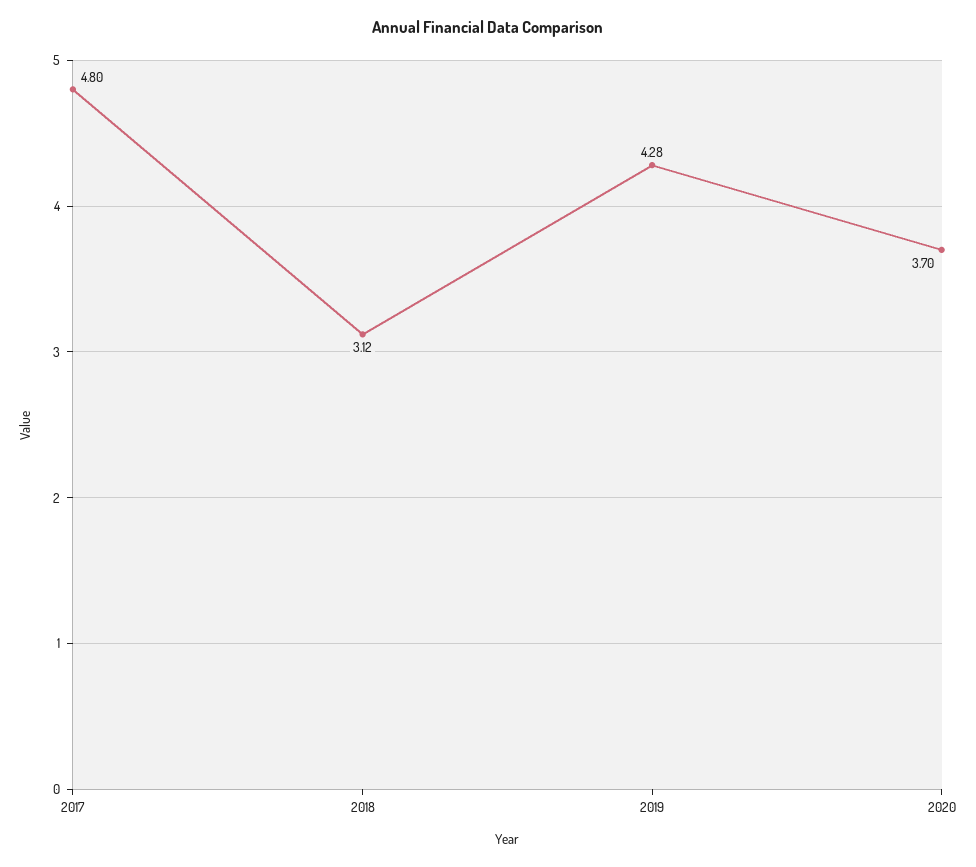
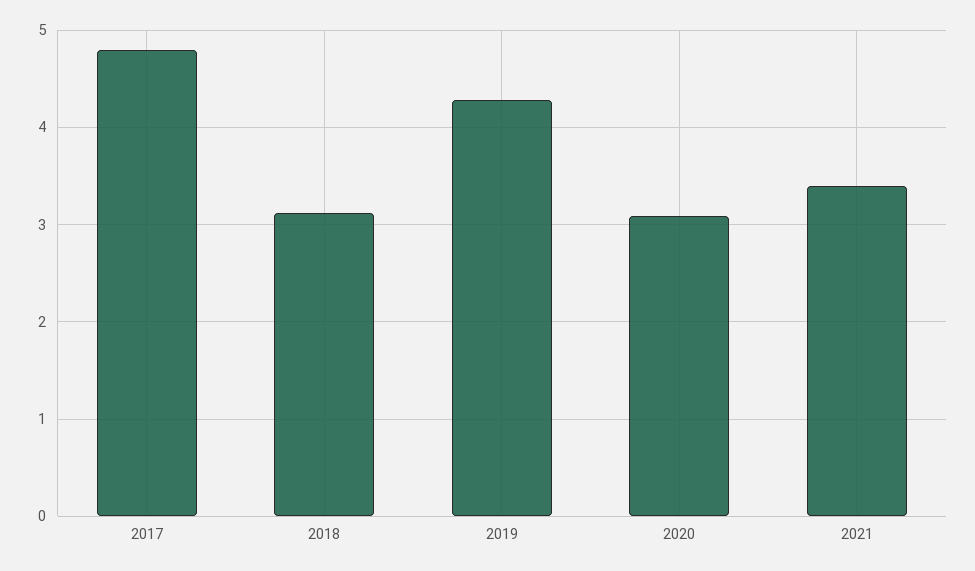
2020: 3.7 -> 3.1
2021: none -> 3.4

